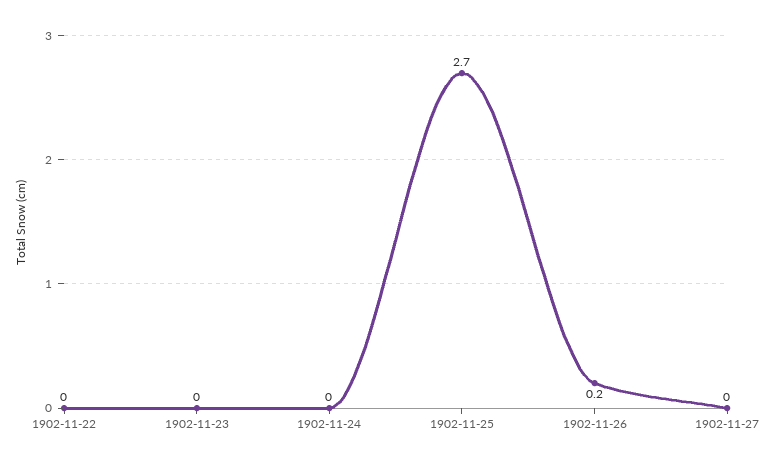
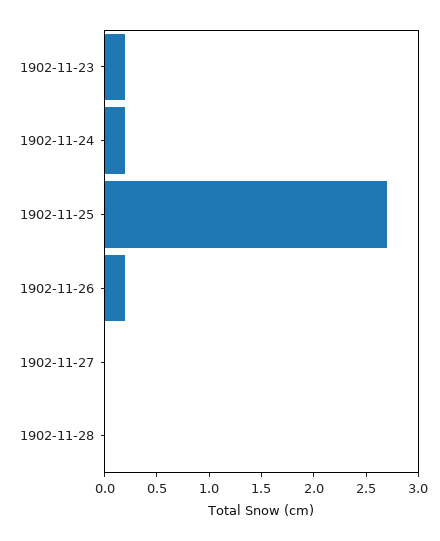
1902-11-22: 0 -> none
1902-11-23: 0 -> 0.2
1902-11-24: 0 -> 0.2
1902-11-28: none -> 0

